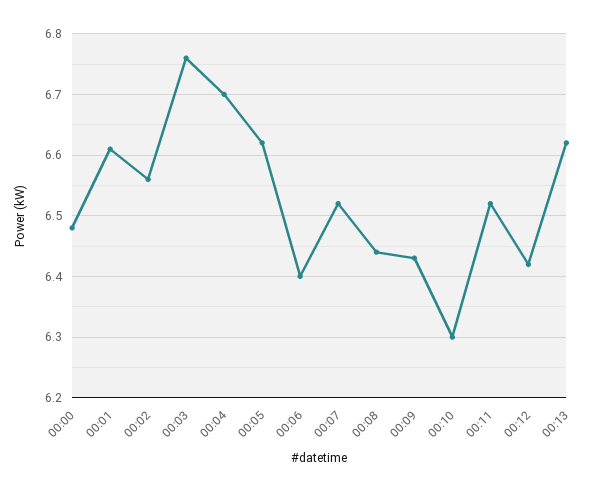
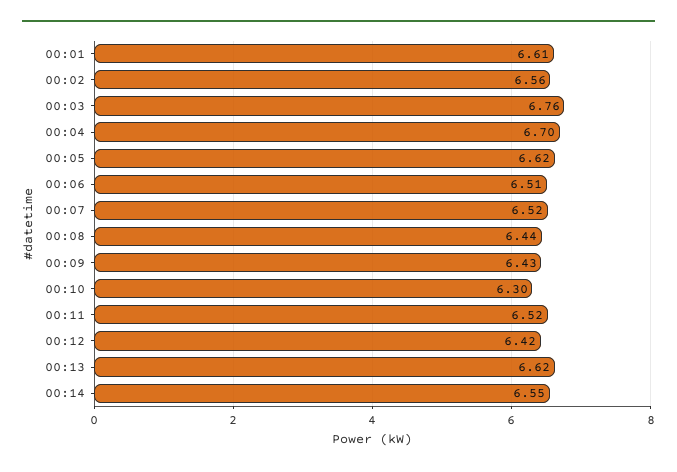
00:00: 6.48 -> none
00:06: 6.4 -> 6.51
00:14: none -> 6.55

